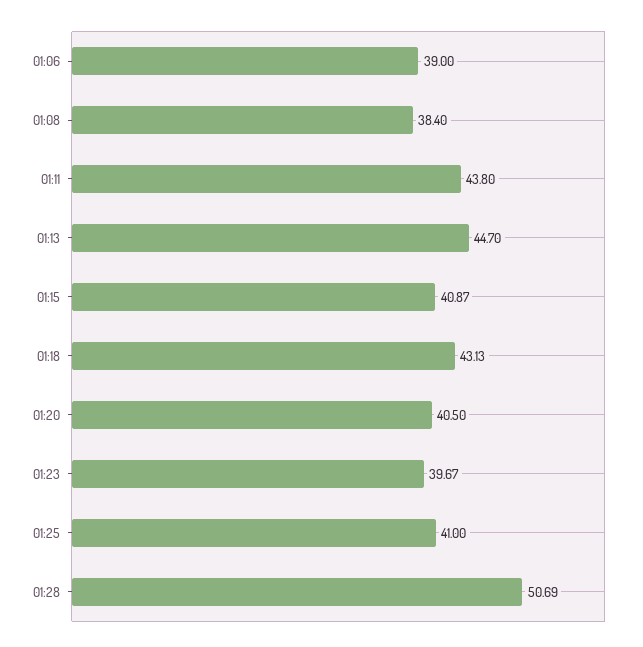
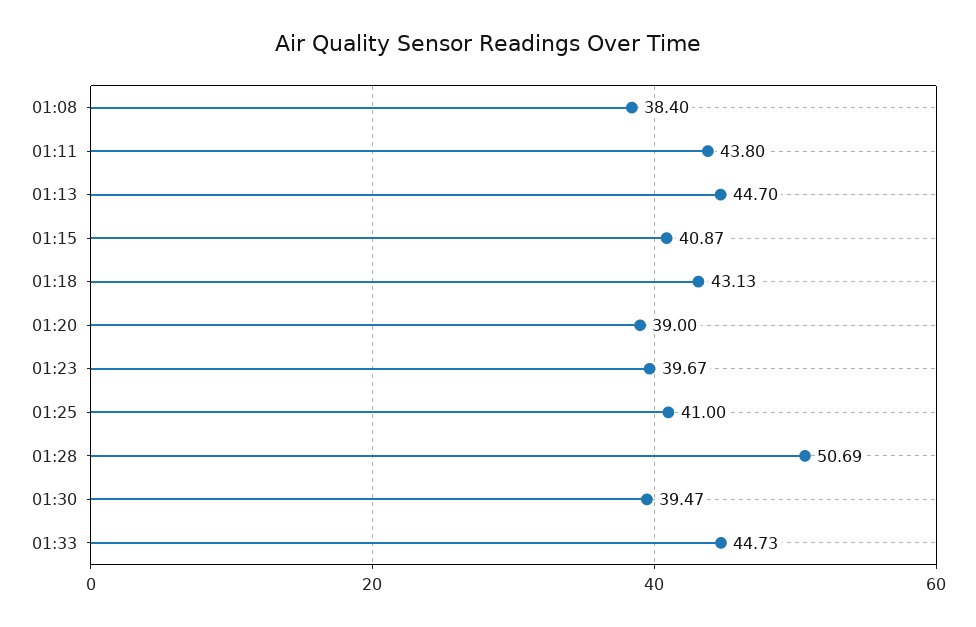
01:06: 39 -> none
01:20: 40.5 -> 39
01:30: none -> 39.47
01:33: none -> 44.73

